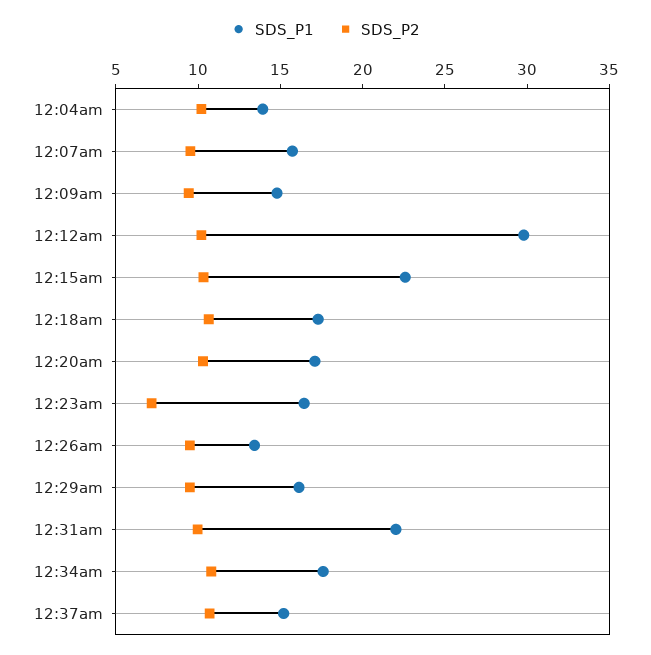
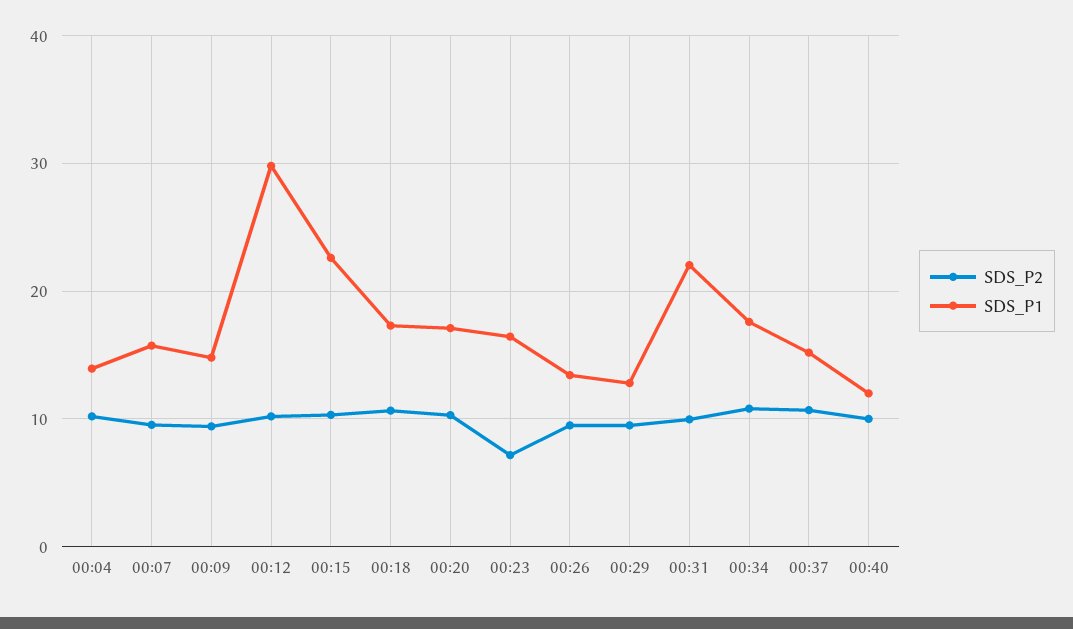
SDS_P1, 12:29am: 16 -> 13
SDS_P2, 00:40: none -> 10
SDS_P1, 00:40: none -> 12

